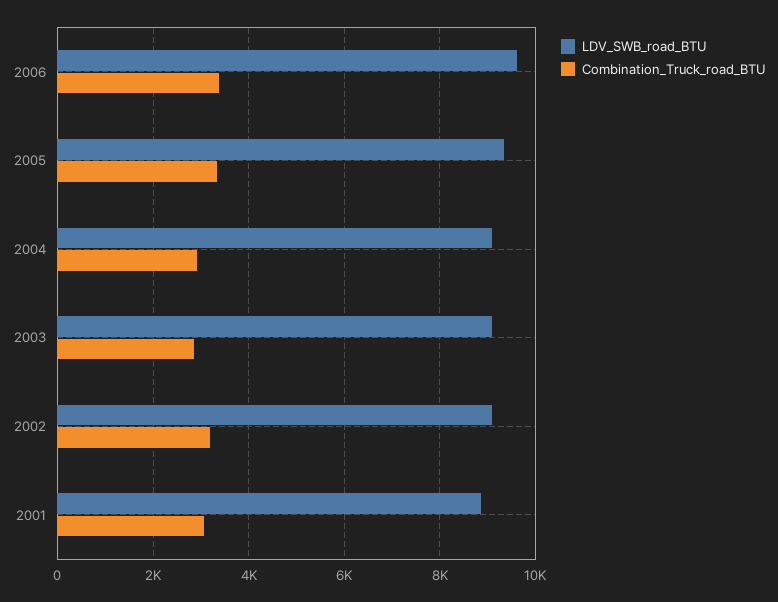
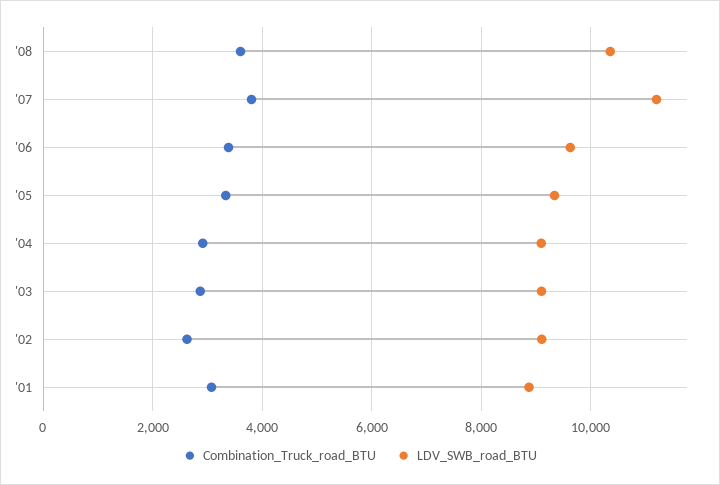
Combination_Truck_road_BTU, 2002: 3200 -> 2600
Combination_Truck_road_BTU, '08: none -> 3600
LDV_SWB_road_BTU, '08: none -> 10400
Combination_Truck_road_BTU, '07: none -> 3800
LDV_SWB_road_BTU, '07: none -> 11200

